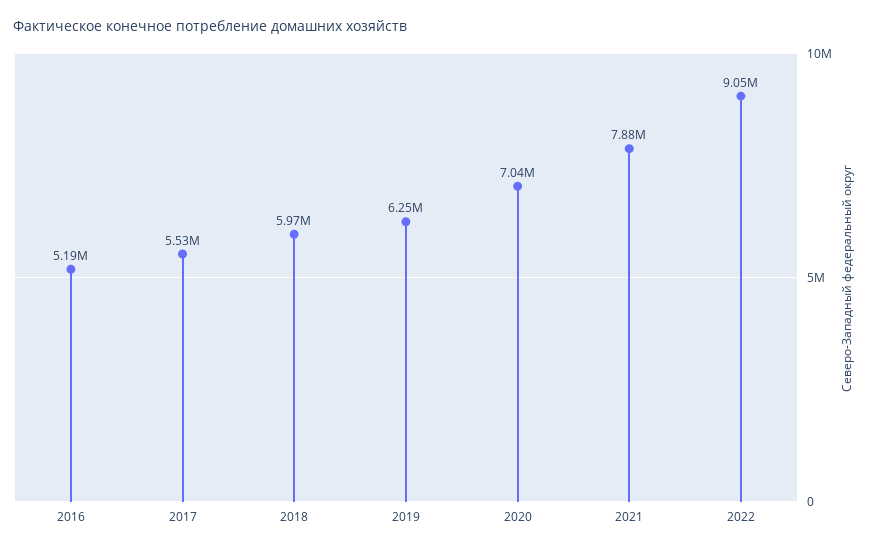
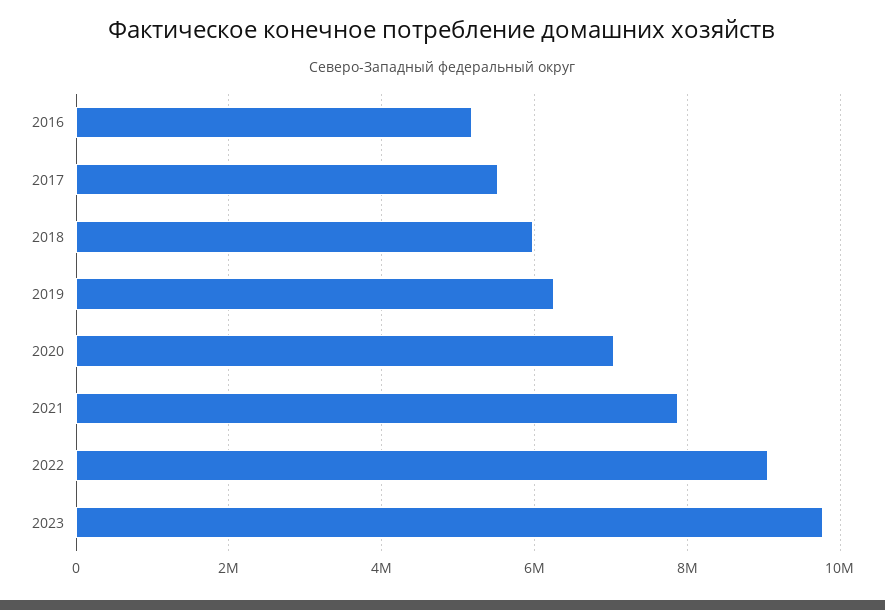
2023: none -> 9800000

